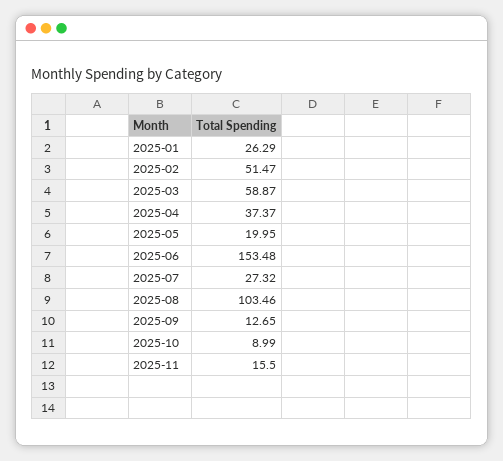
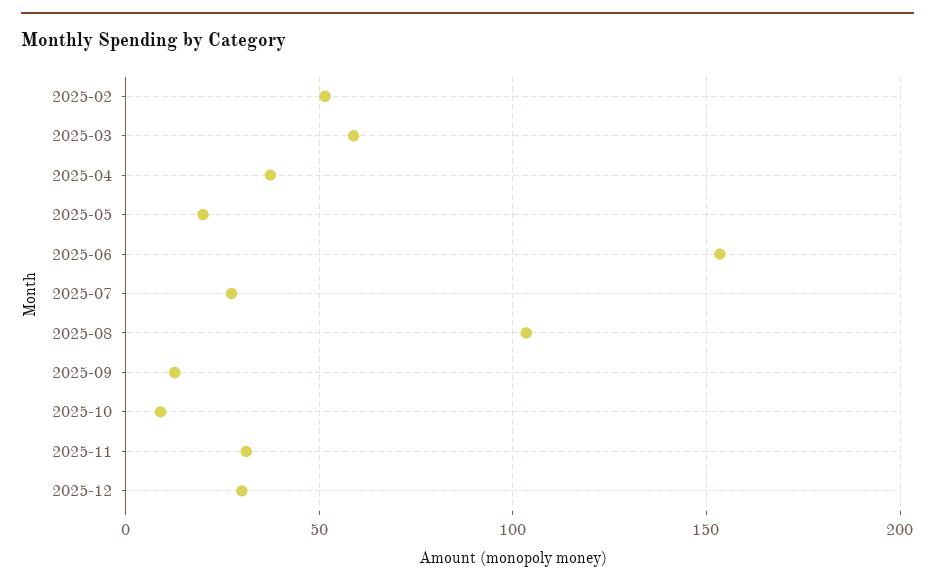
2025-01: 26.29 -> none
2025-11: 15.5 -> 30
2025-12: none -> 30

